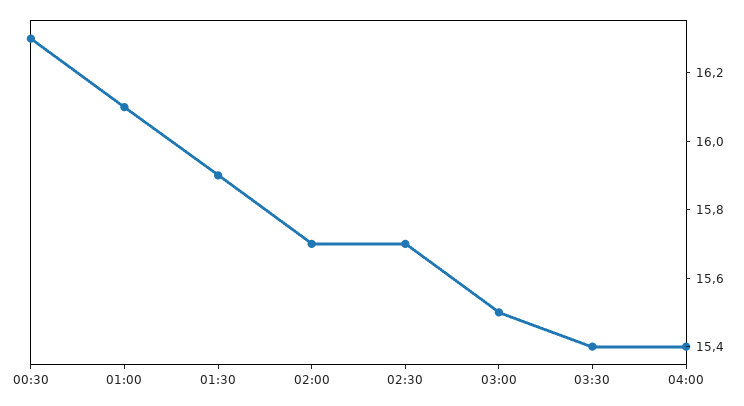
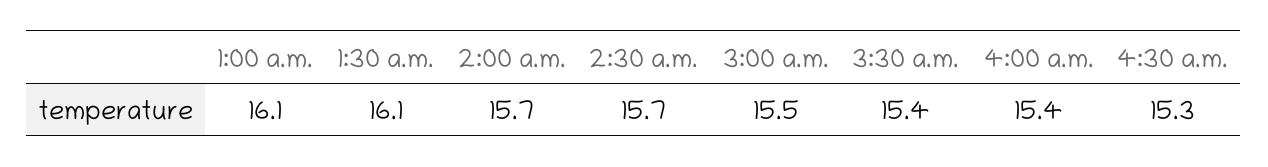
00:30: 16.3 -> none
01:30: 15.9 -> 16.1
4:30 a.m.: none -> 15.3

